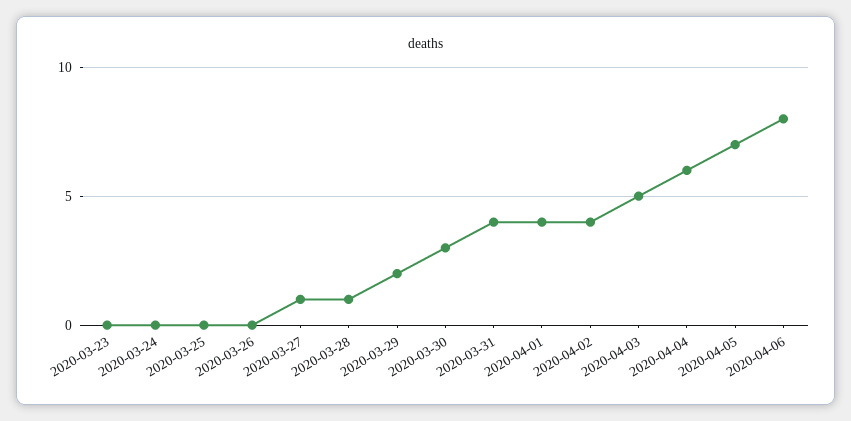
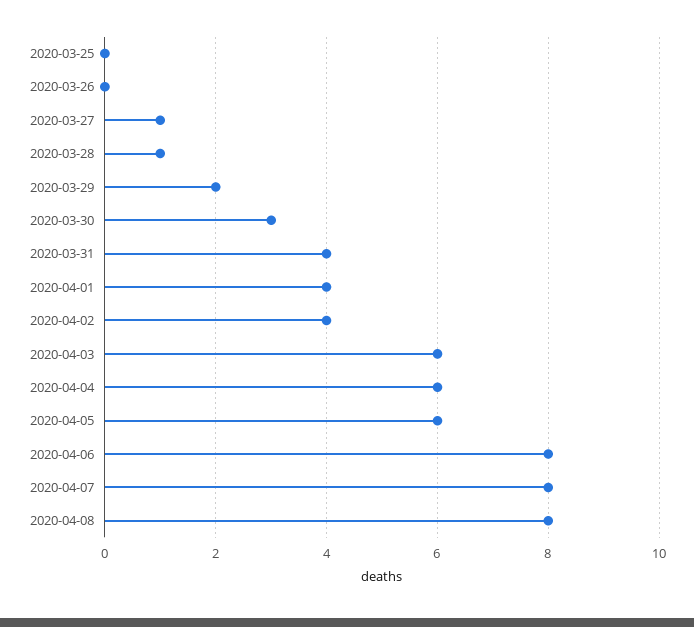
2020-03-23: 0 -> none
2020-03-24: 0 -> none
2020-04-03: 5 -> 6
2020-04-05: 7 -> 6
2020-04-07: none -> 8
2020-04-08: none -> 8

